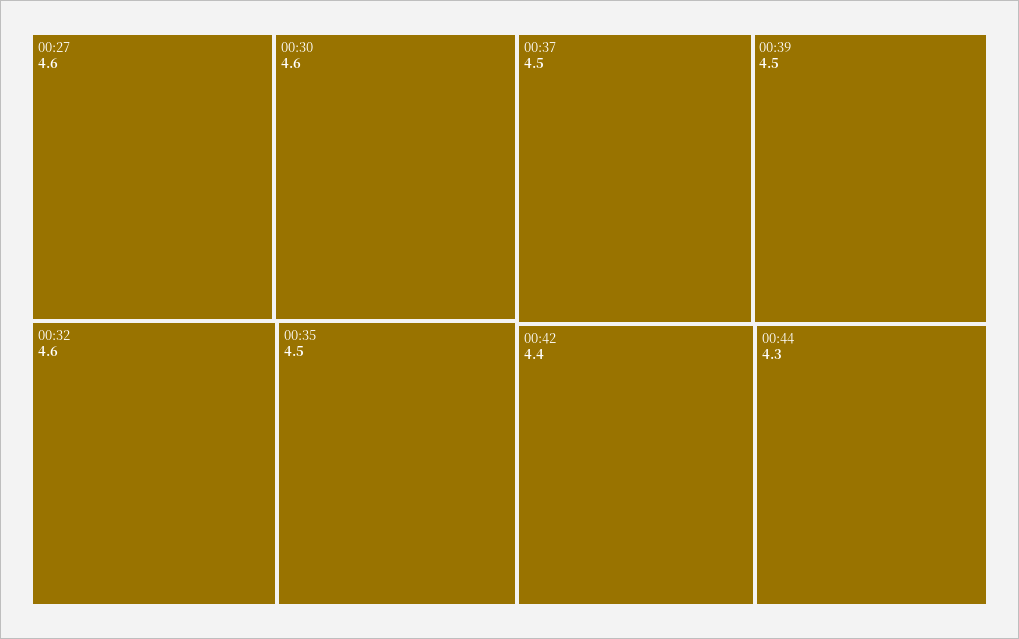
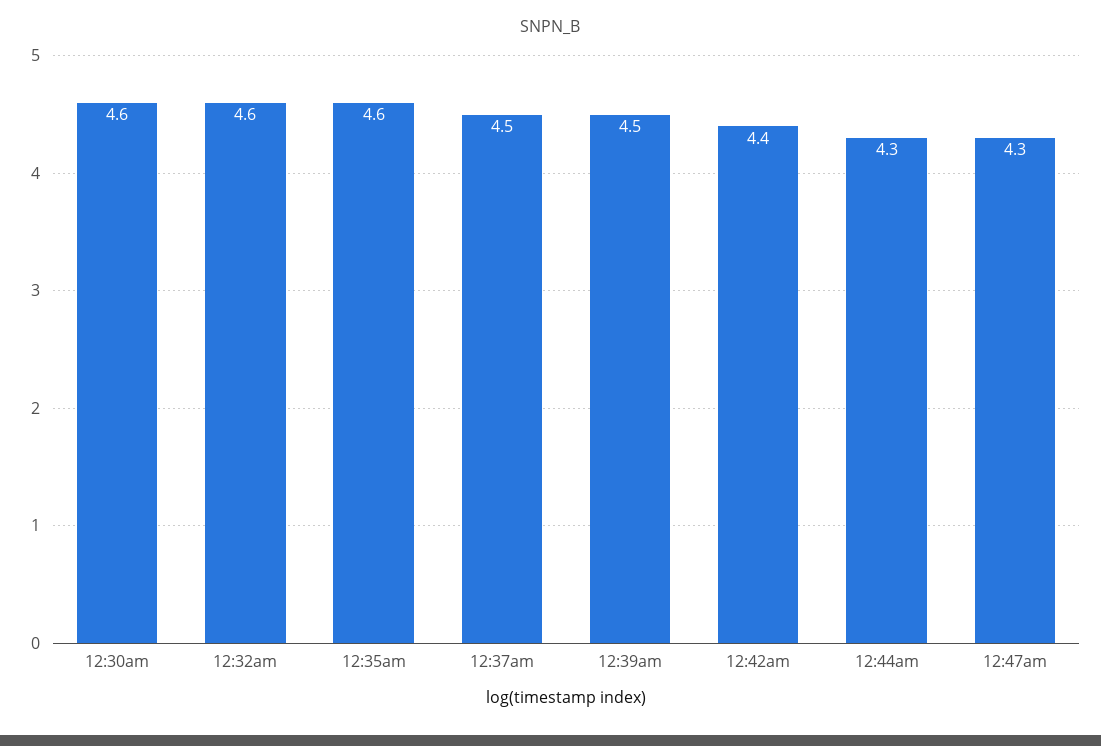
00:27: 4.6 -> none
00:35: 4.5 -> 4.6
12:47am: none -> 4.3

